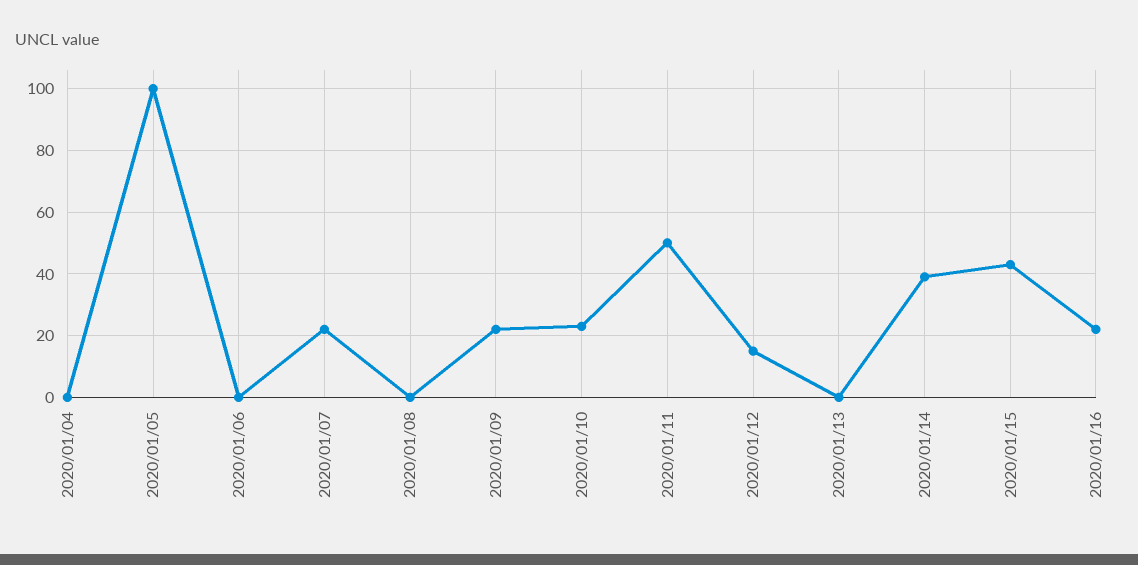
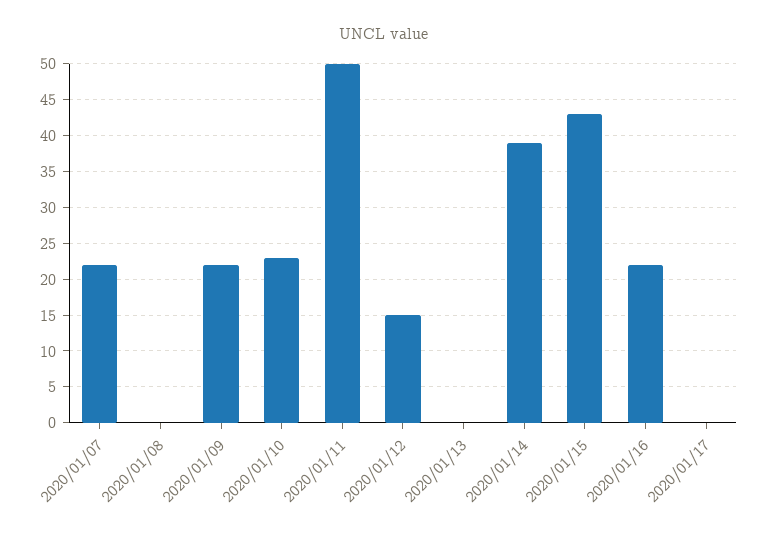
2020/01/04: 0 -> none
2020/01/05: 100 -> none
2020/01/06: 0 -> none
2020/01/17: none -> 0

